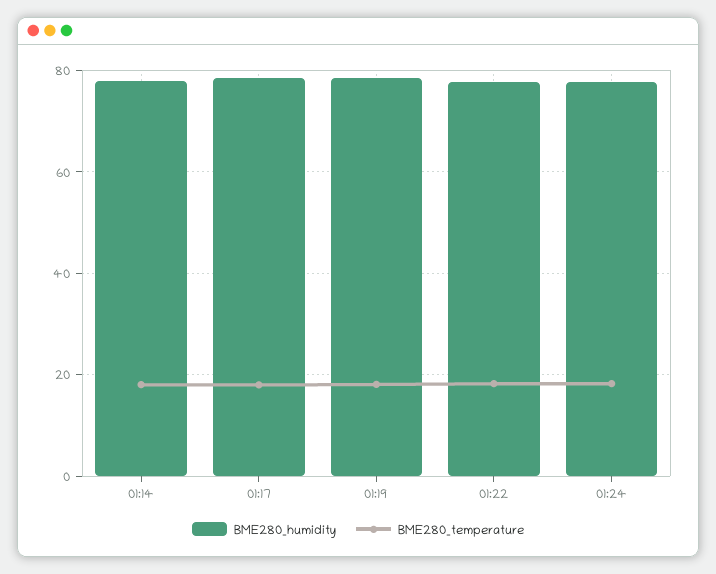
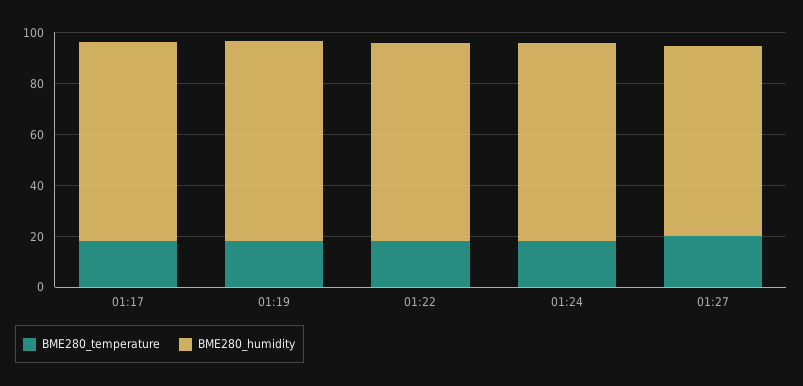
BME280_humidity, 01:14: 78 -> none
BME280_temperature, 01:14: 18 -> none
BME280_temperature, 01:27: none -> 20
BME280_humidity, 01:27: none -> 75

